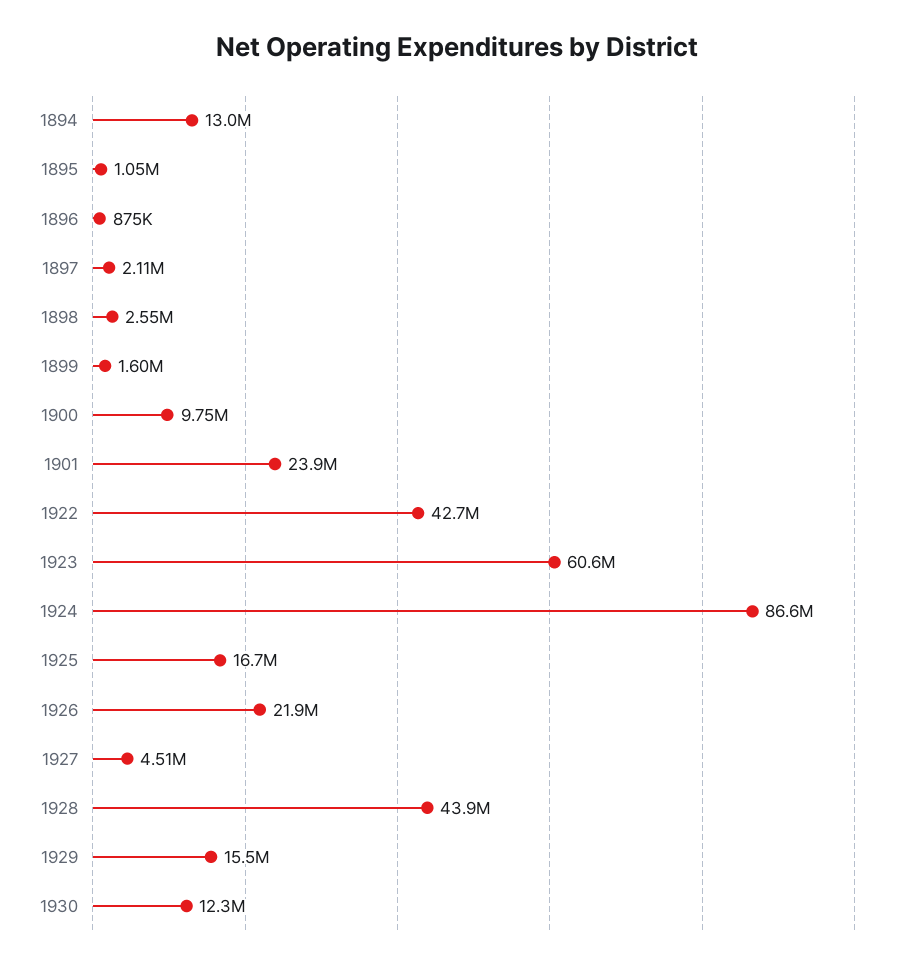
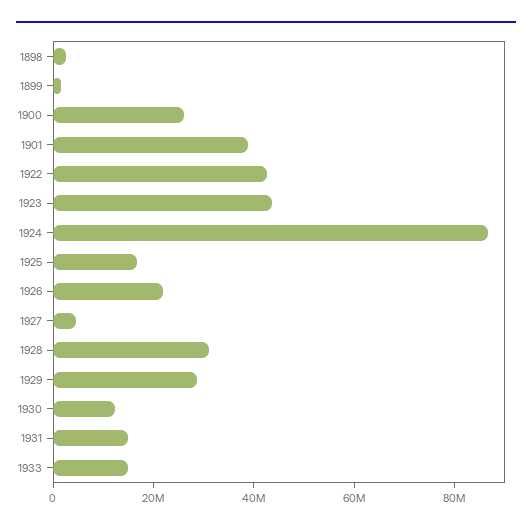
1894: 13000000 -> none
1895: 1050000 -> none
1896: 875000 -> none
1897: 2110000 -> none
1900: 9750000 -> 25000000
1901: 23900000 -> 40000000
1923: 60600000 -> 45000000
1928: 43900000 -> 30000000
1929: 15500000 -> 30000000
1931: none -> 15000000
1933: none -> 15000000

